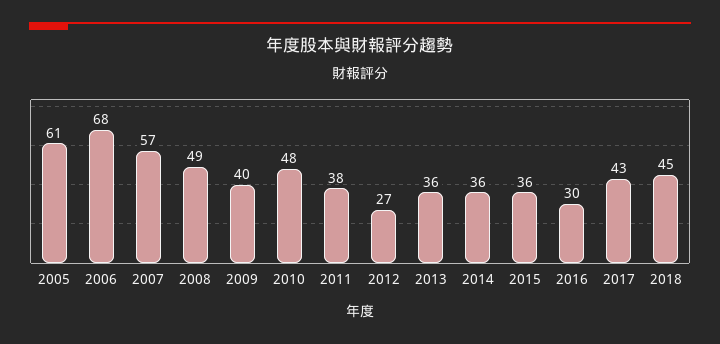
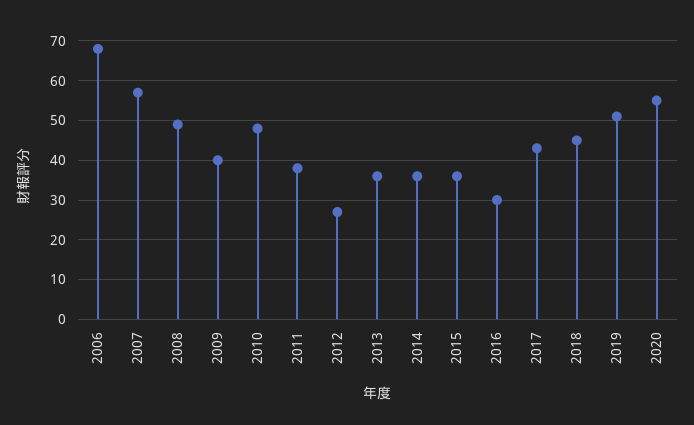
2005: 61 -> none
2019: none -> 50
2020: none -> 55

